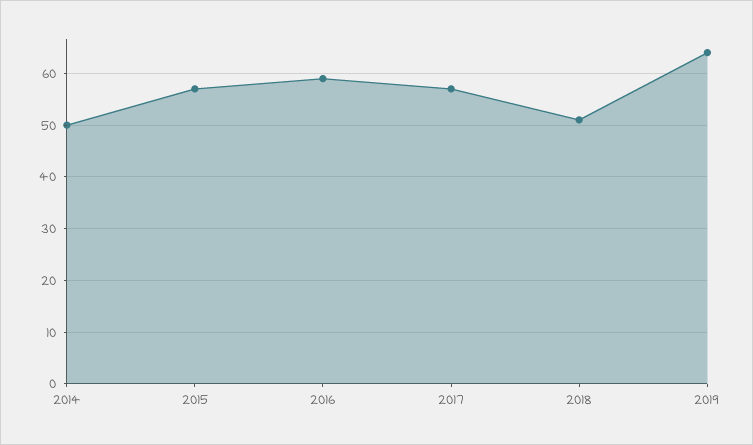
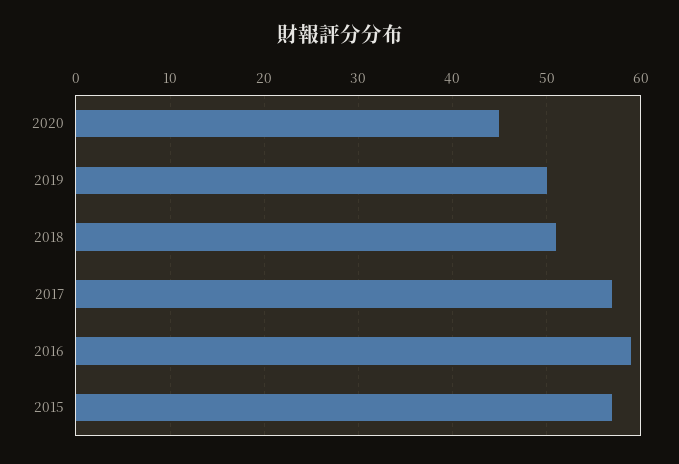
2014: 50 -> none
2019: 65 -> 50
2020: none -> 45

